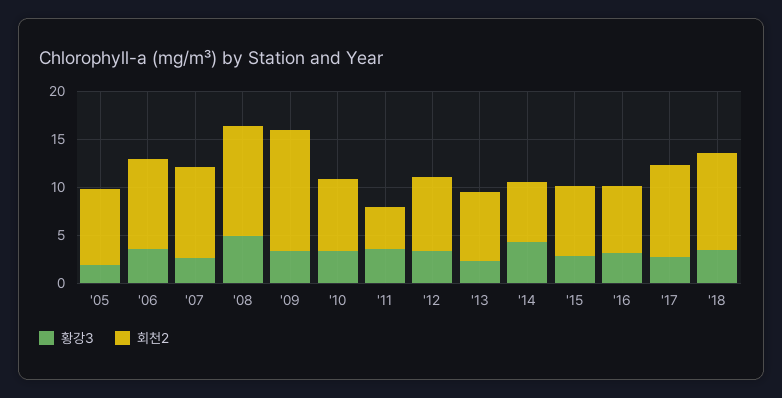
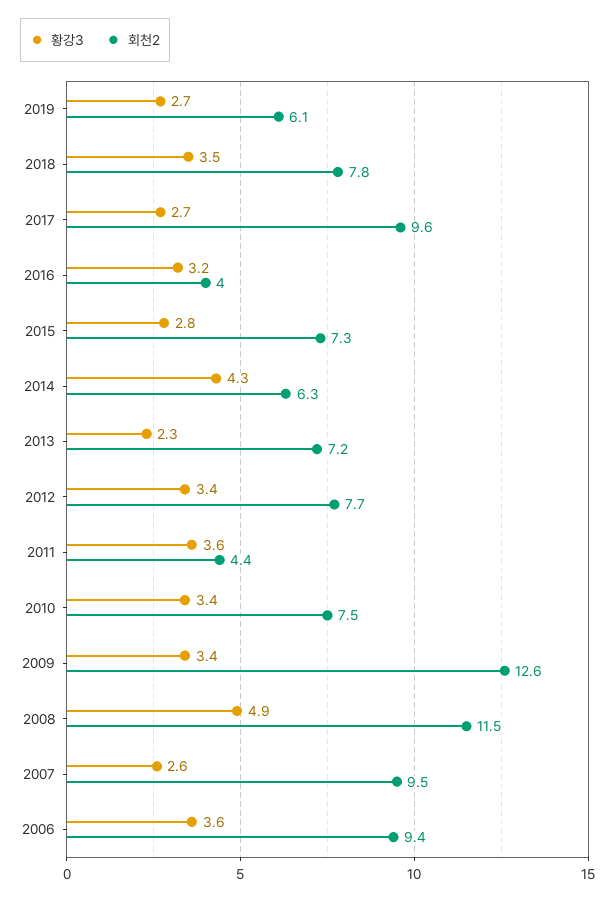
황강3, '05: 2 -> none
회천2, '05: 8 -> none
회천2, '16: 7 -> 4
회천2, '18: 10 -> 7.8
황강3, 2019: none -> 2.7
회천2, 2019: none -> 6.1

